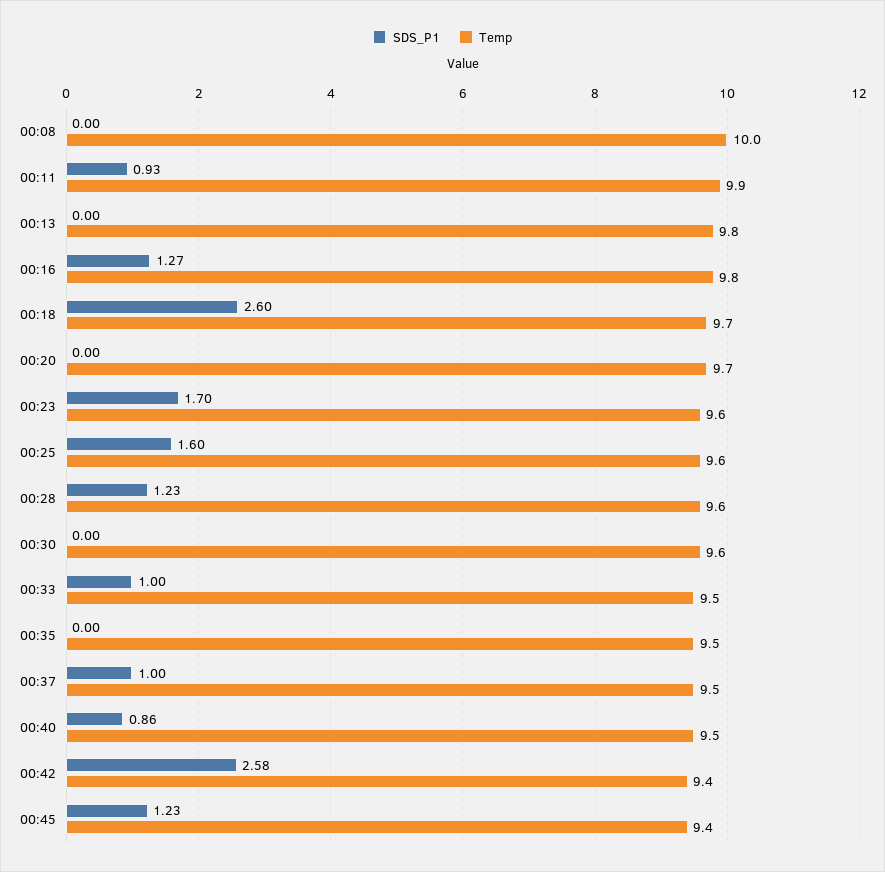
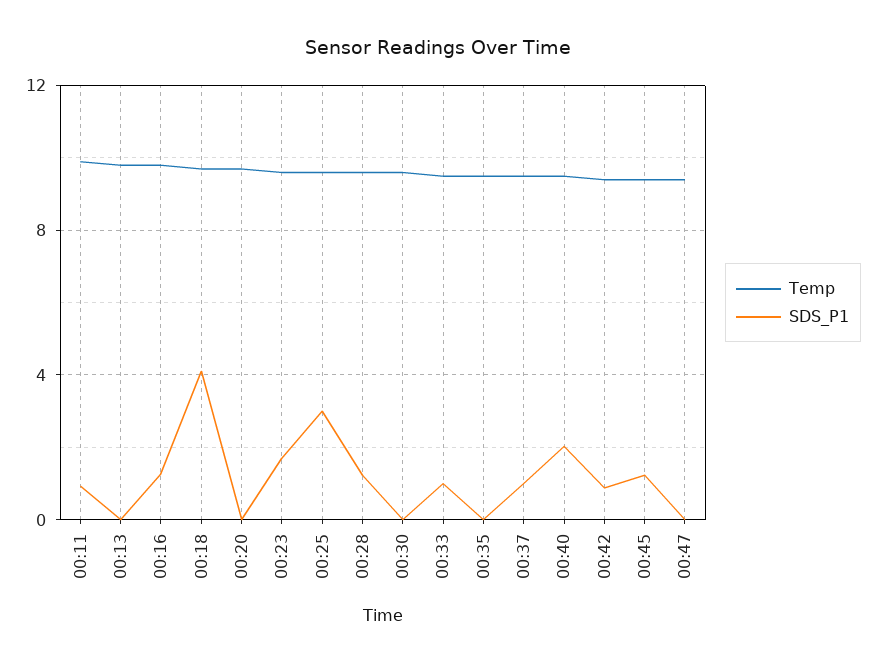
SDS_P1, 00:08: 0 -> none
Temp, 00:08: 10 -> none
SDS_P1, 00:18: 2.6 -> 4
SDS_P1, 00:25: 1.6 -> 3
SDS_P1, 00:40: 0.86 -> 2
SDS_P1, 00:42: 2.58 -> 1
Temp, 00:47: none -> 9.5
SDS_P1, 00:47: none -> 0

